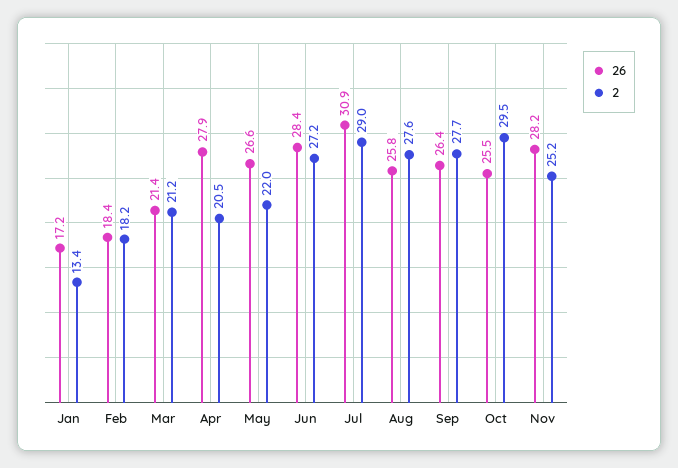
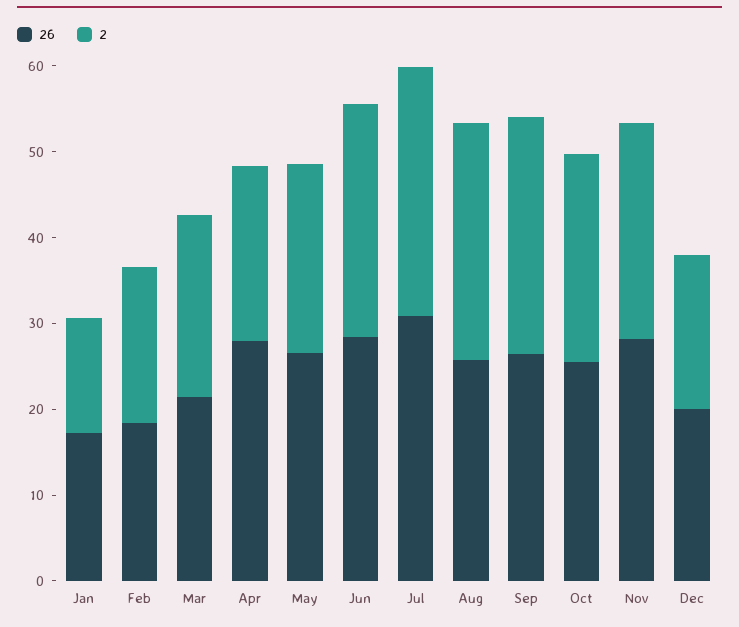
2, Oct: 29.5 -> 24
26, Dec: none -> 20
2, Dec: none -> 18

